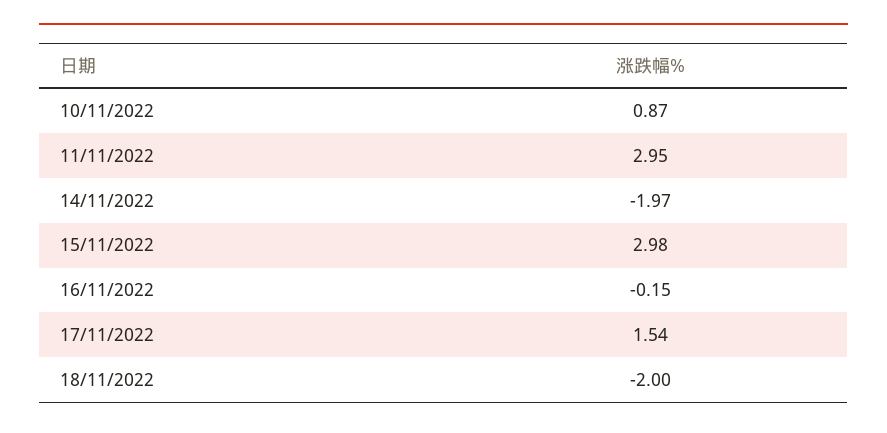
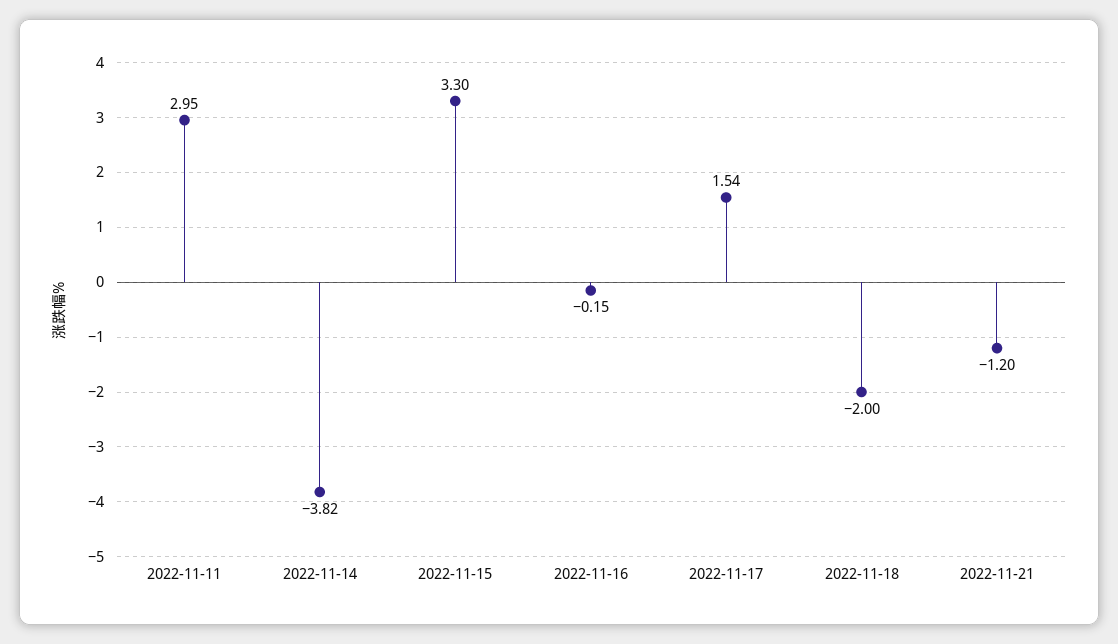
10/11/2022: 0.87 -> none
14/11/2022: -1.97 -> -3.82
15/11/2022: 2.98 -> 3.3
2022-11-21: none -> -1.2

